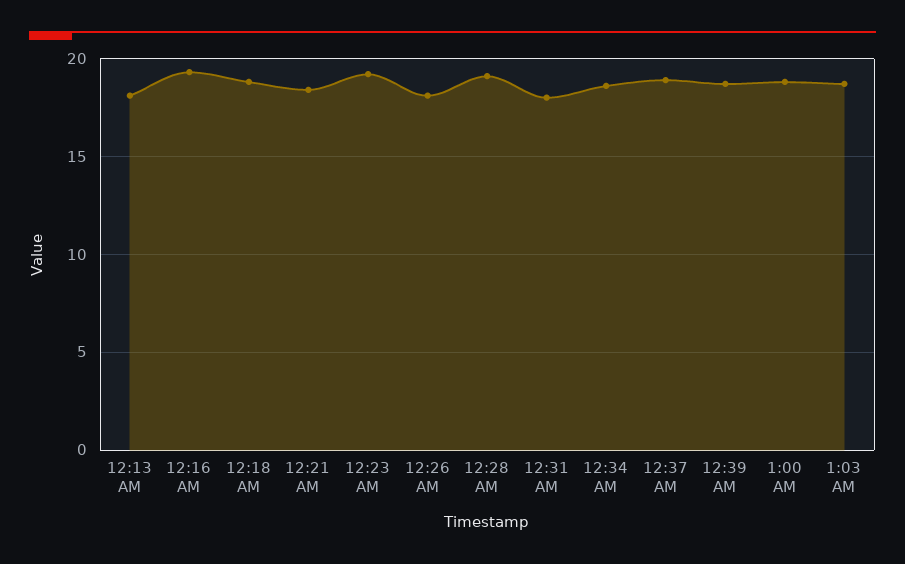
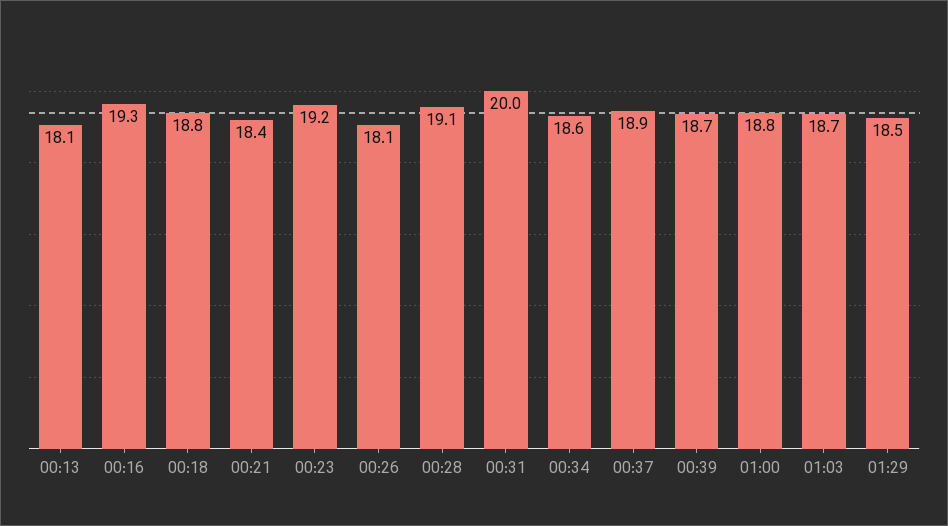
12:31 AM: 18 -> 20
01:29: none -> 18.5

